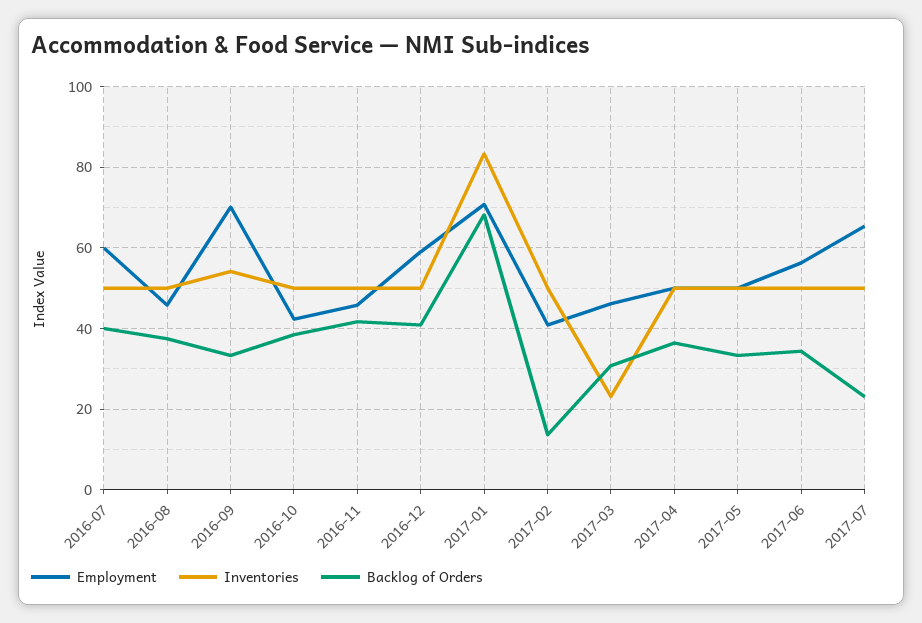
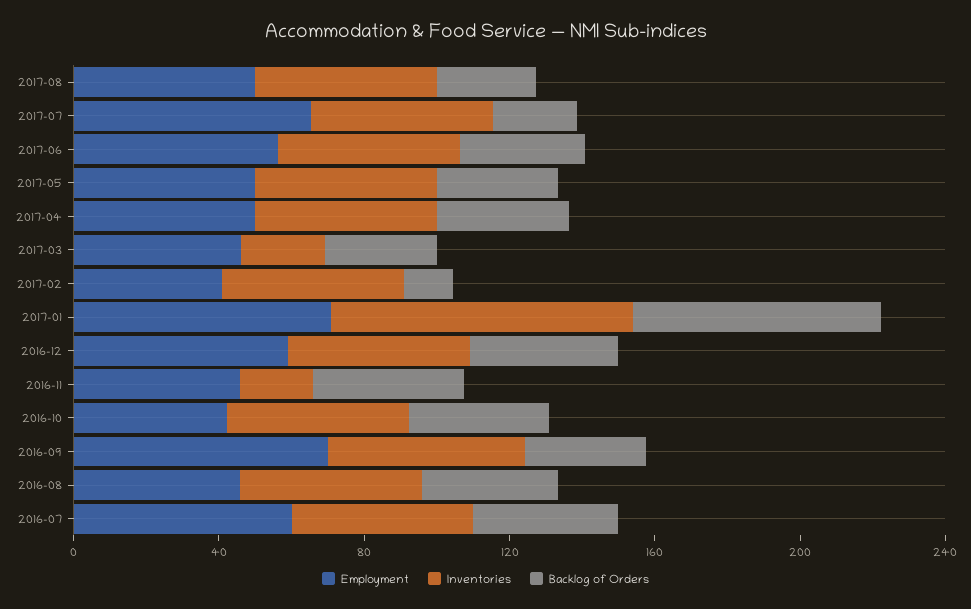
Inventories, 2016-11: 50 -> 20
Employment, 2017-08: none -> 50
Inventories, 2017-08: none -> 50
Backlog of Orders, 2017-08: none -> 30

